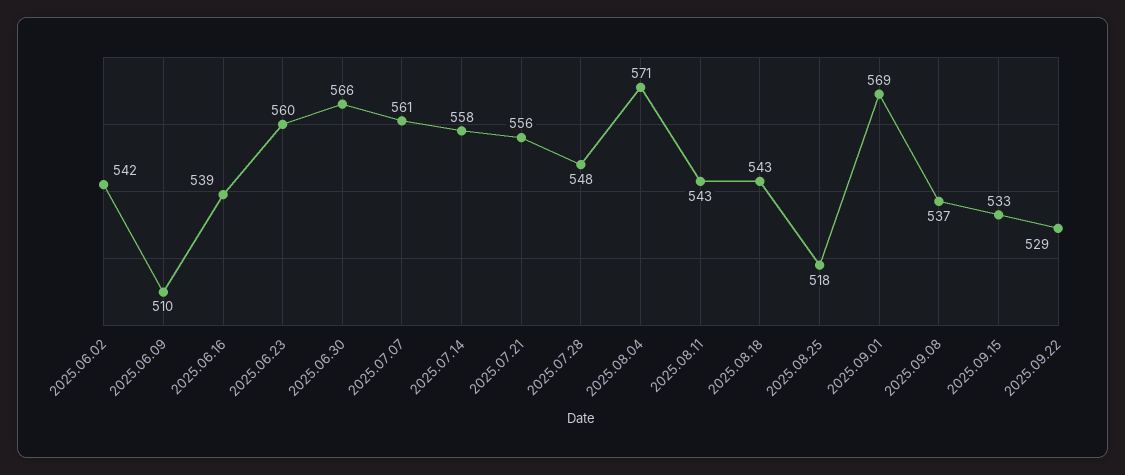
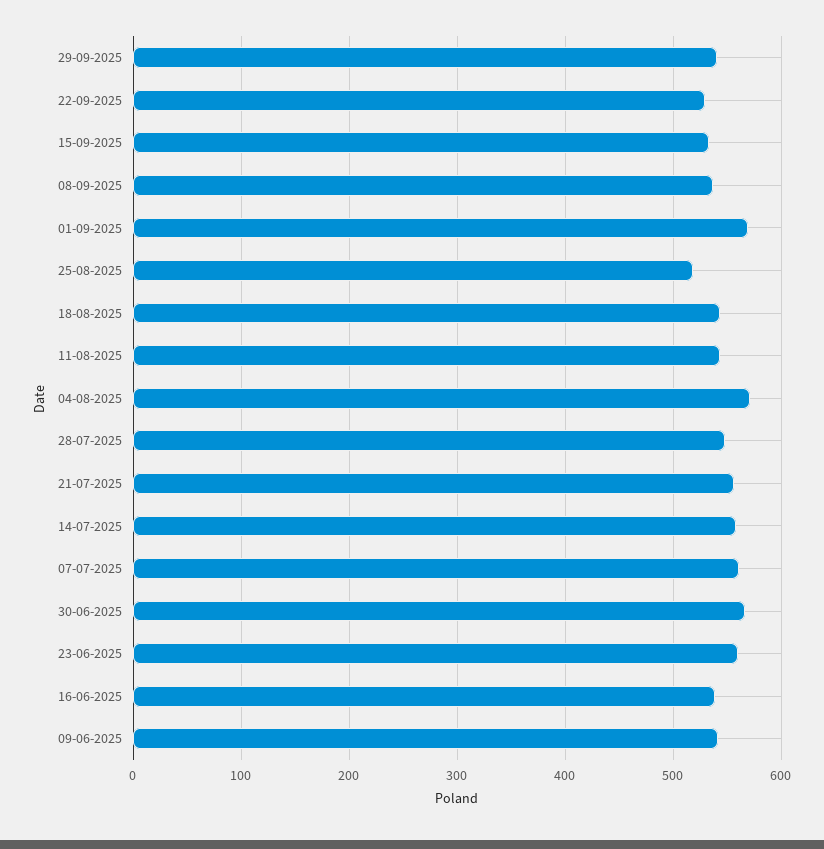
2025.06.02: 542 -> none
2025.06.09: 510 -> 540
29-09-2025: none -> 540

